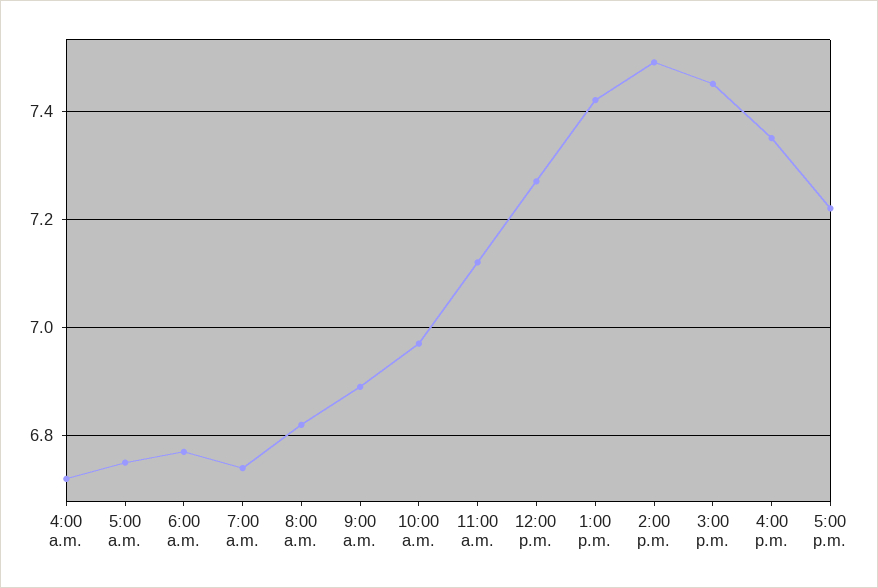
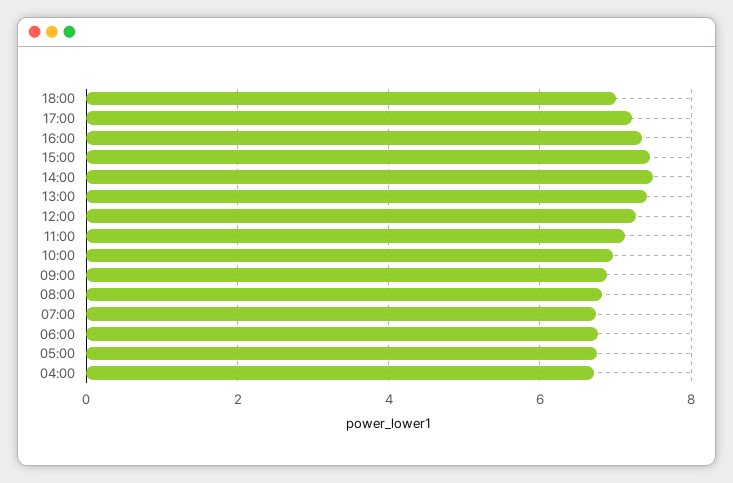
18:00: none -> 7

